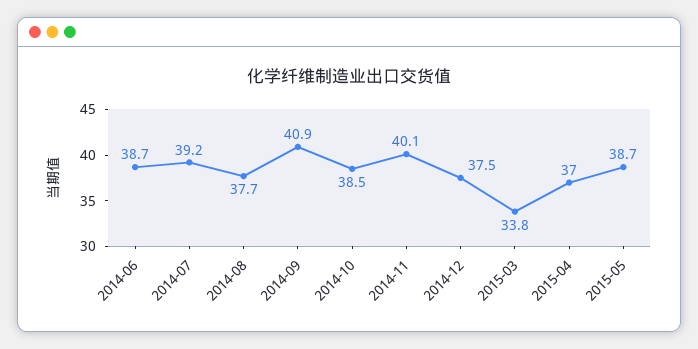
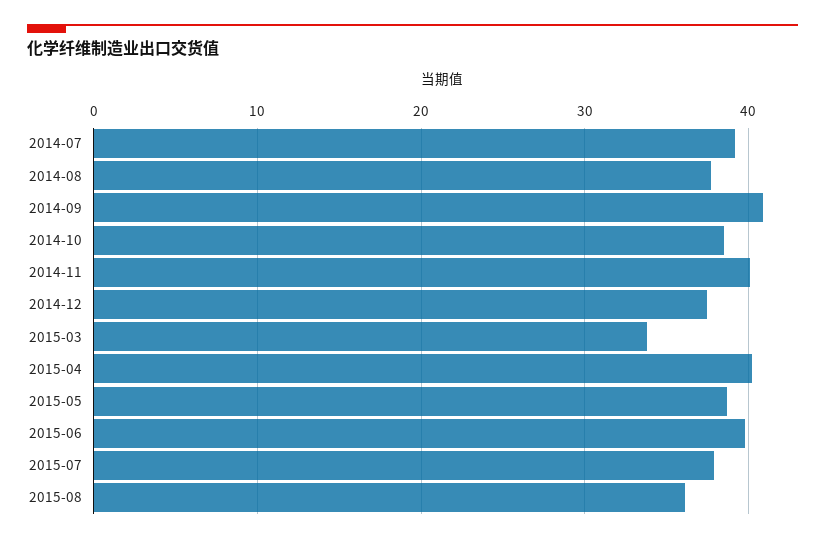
2014-06: 38.7 -> none
2015-04: 37 -> 40
2015-06: none -> 40
2015-07: none -> 38
2015-08: none -> 36

